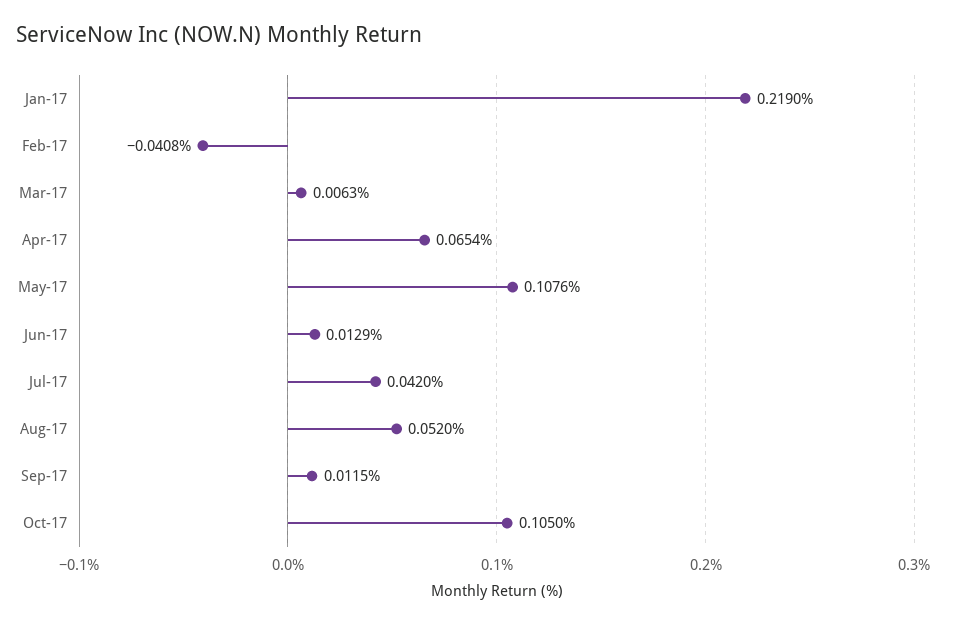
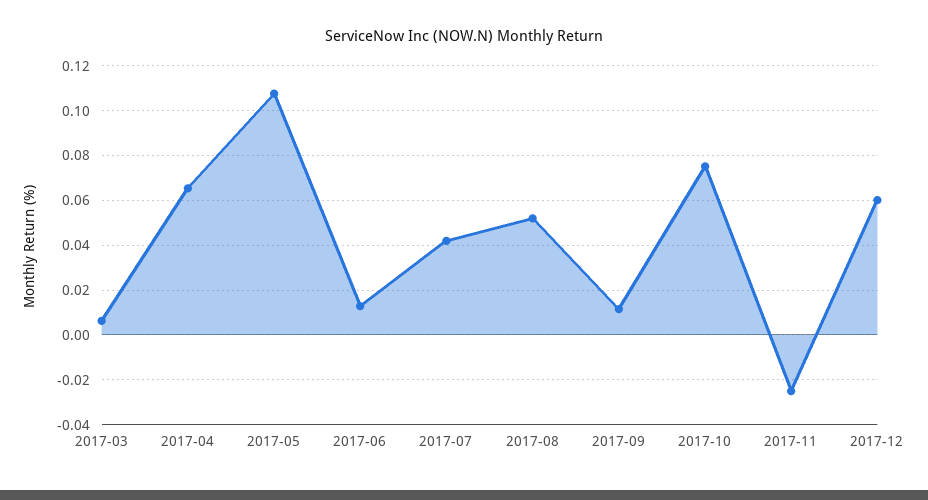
Jan-17: 0.219 -> none
Feb-17: -0.0408 -> none
Oct-17: 0.105 -> 0.075
2017-11: none -> -0.025
2017-12: none -> 0.06

